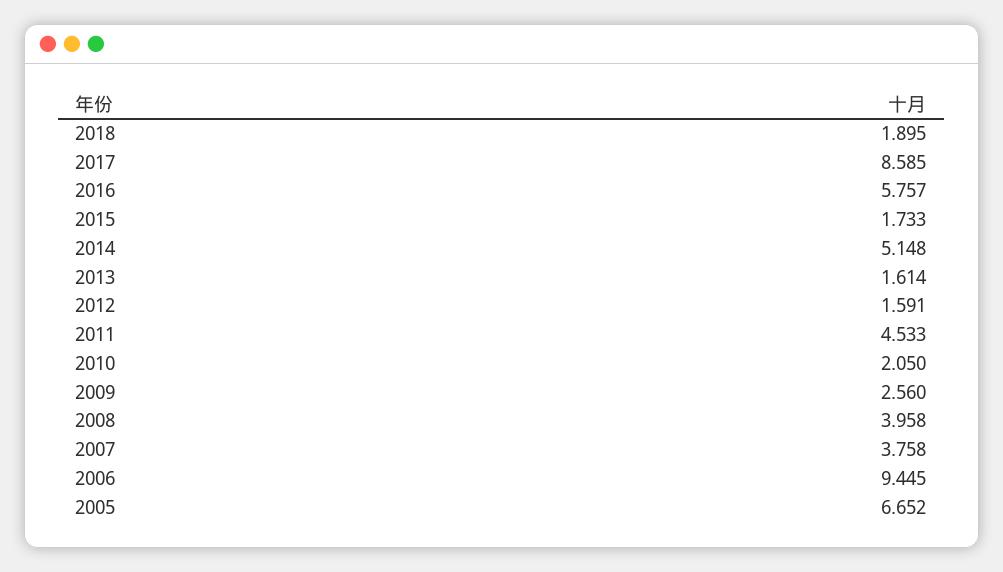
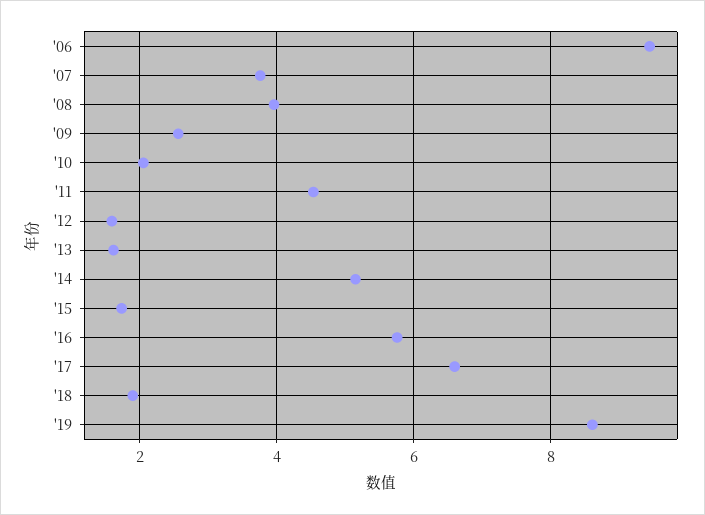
2017: 8.585 -> 6.6
2005: 6.652 -> none
'19: none -> 8.6

